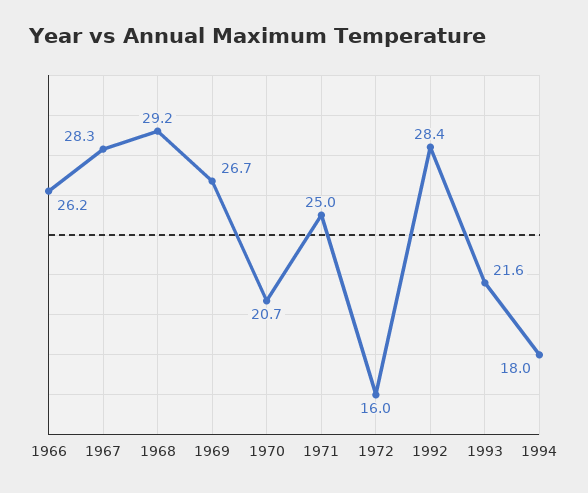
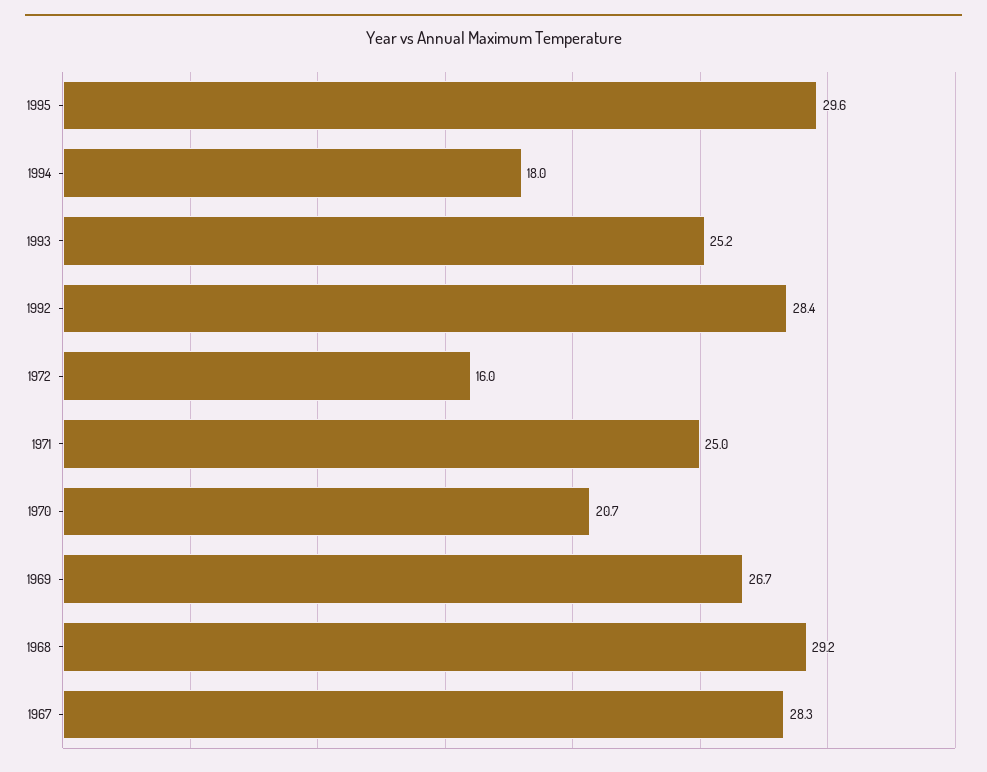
1966: 26.2 -> none
1993: 21.6 -> 25.2
1995: none -> 29.6

